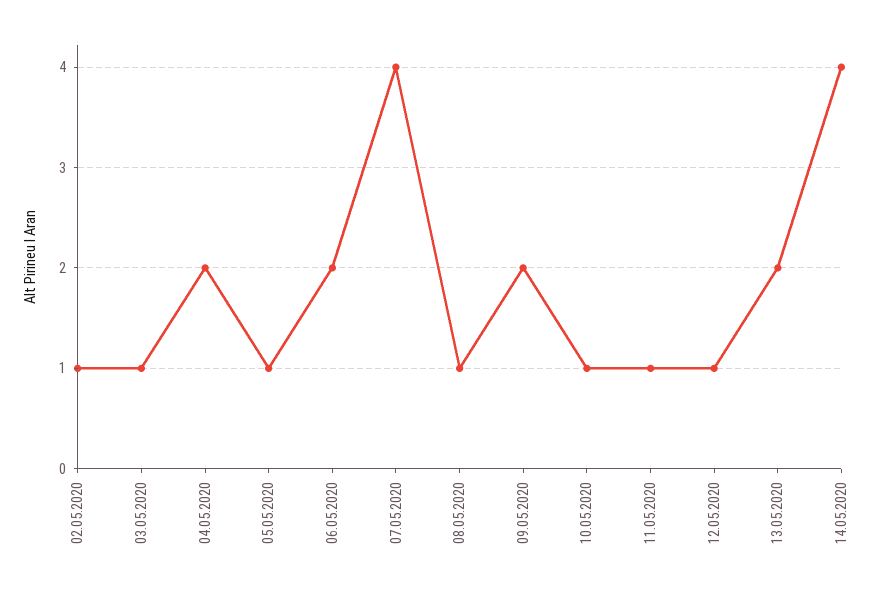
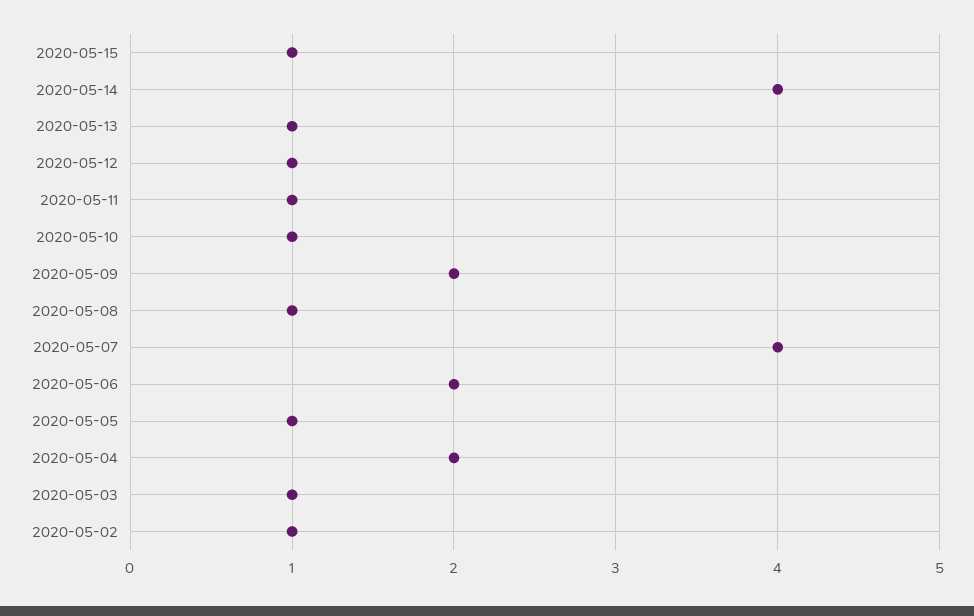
13.05.2020: 2 -> 1
2020-05-15: none -> 1

